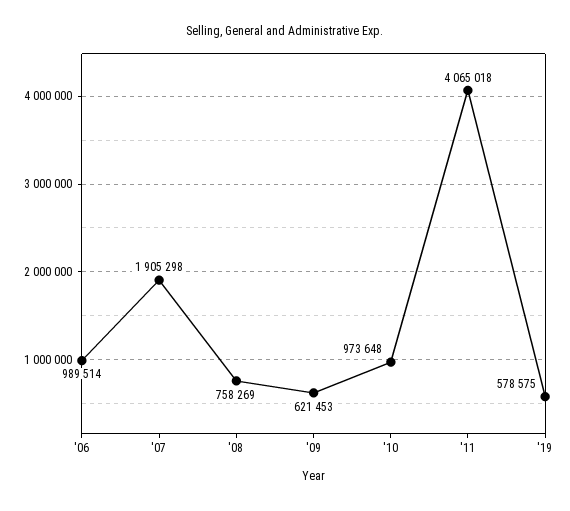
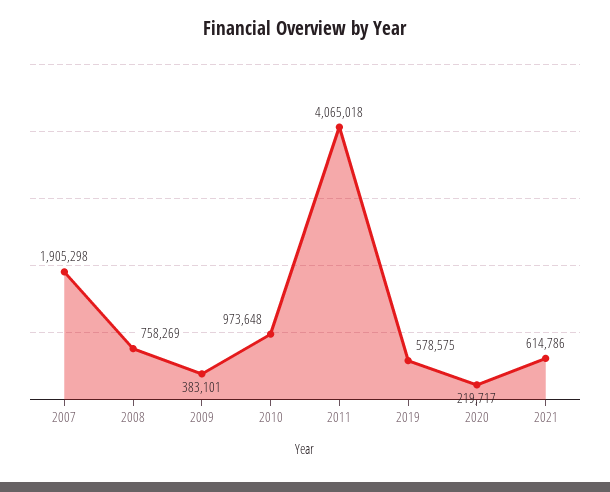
'06: 989514 -> none
'09: 621453 -> 383101
2020: none -> 219717
2021: none -> 614786

